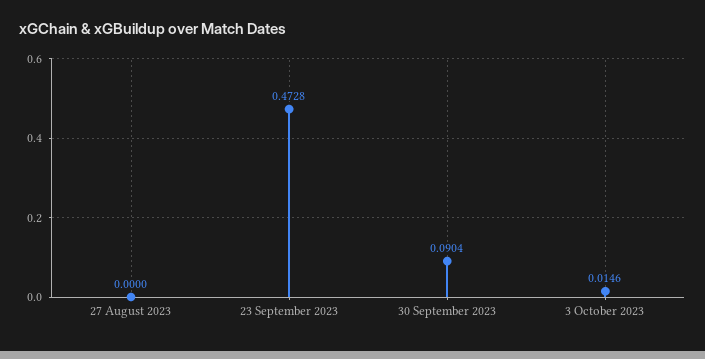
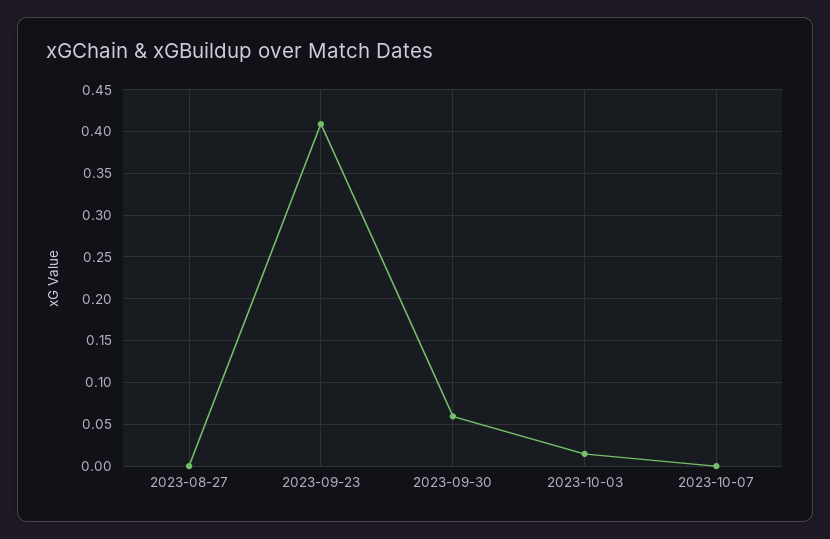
23 September 2023: 0.4728 -> 0.41
30 September 2023: 0.0904 -> 0.06
2023-10-07: none -> 0

